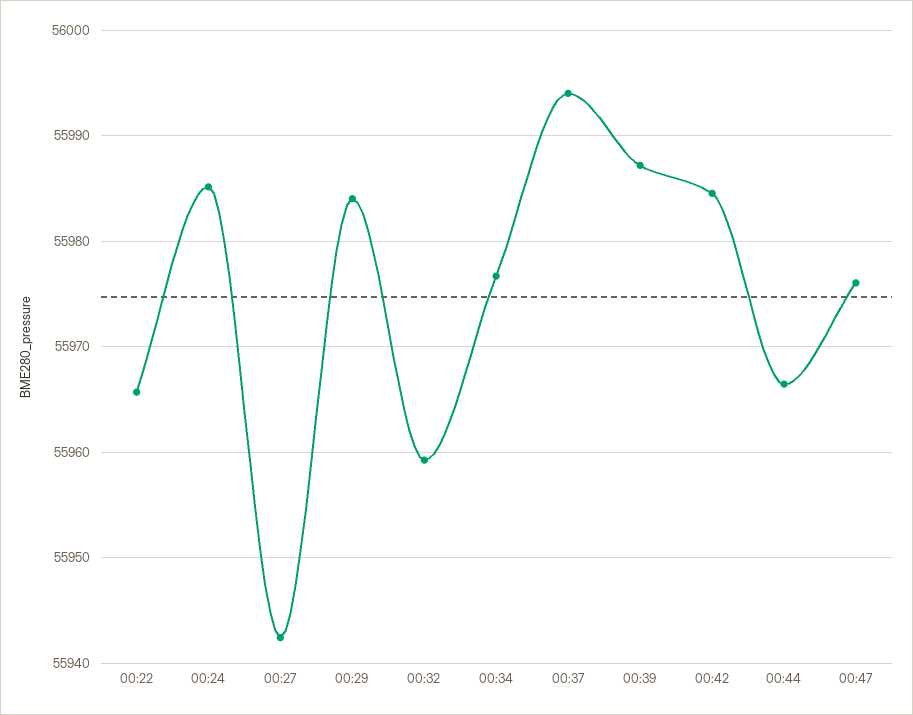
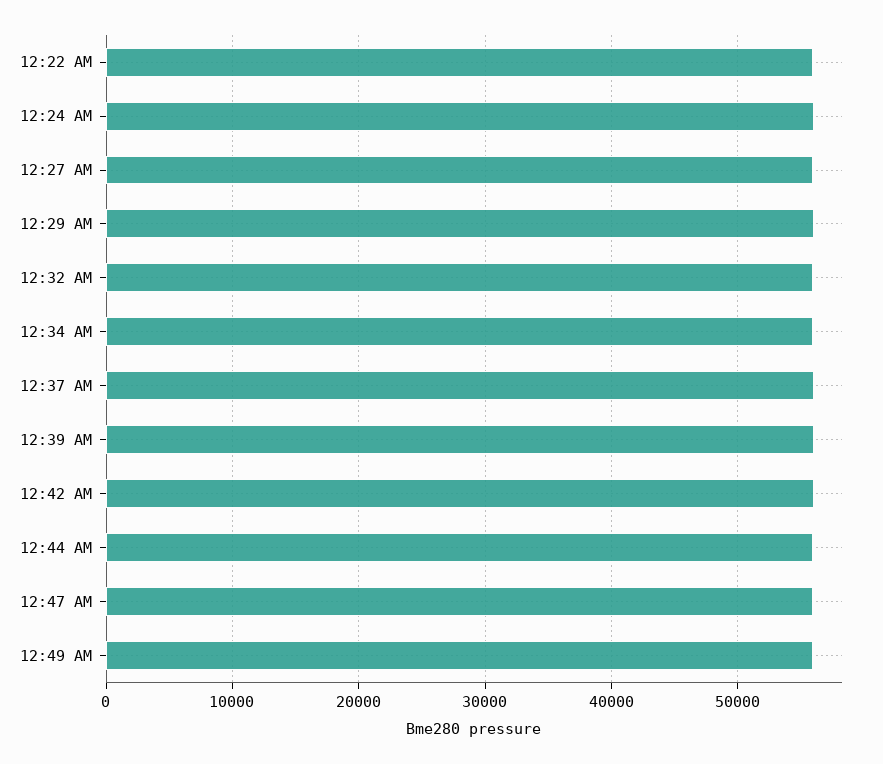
12:49 AM: none -> 56000

